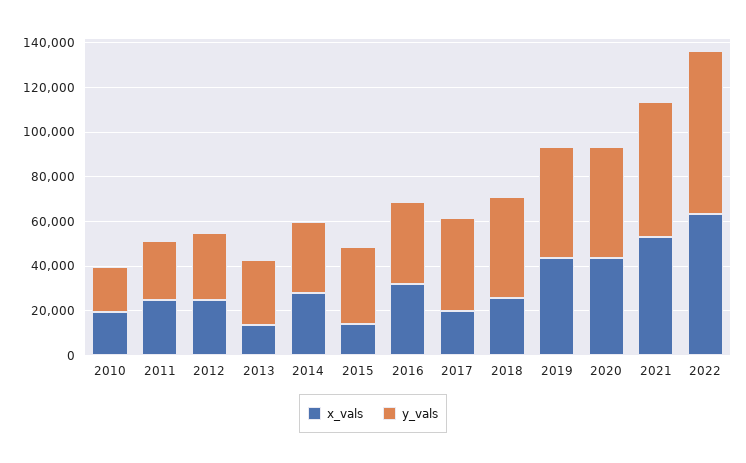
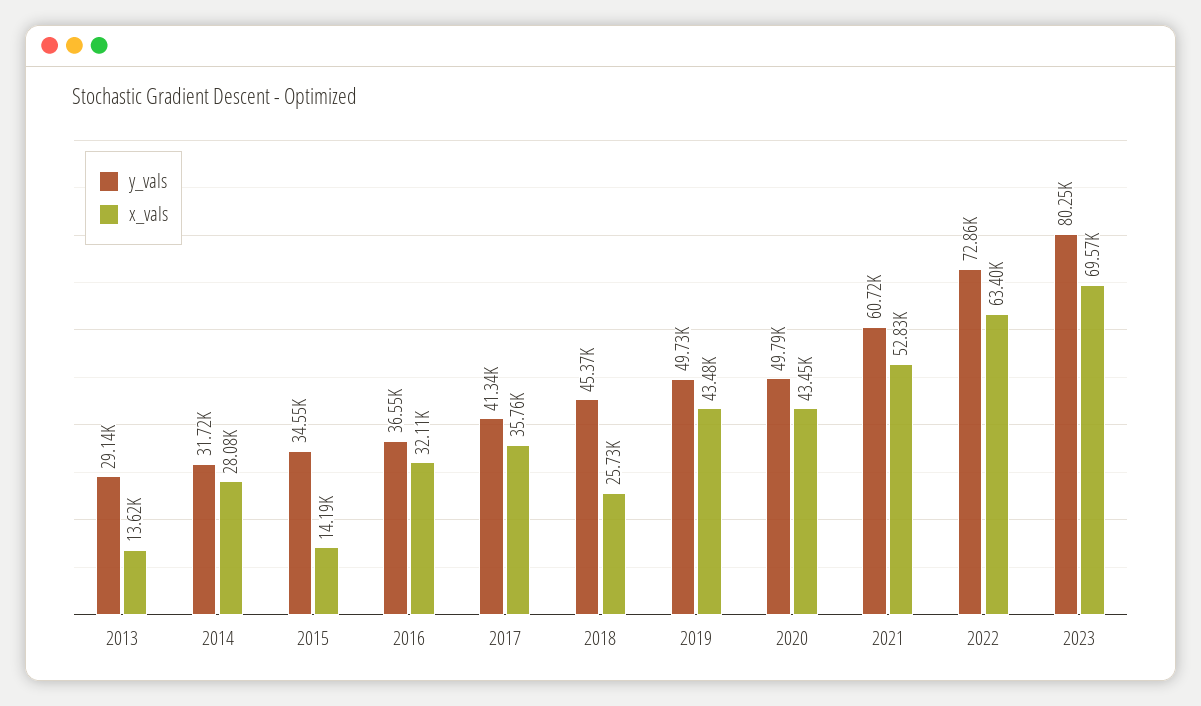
x_vals, 2010: 20000 -> none
y_vals, 2010: 20000 -> none
x_vals, 2011: 25000 -> none
y_vals, 2011: 25000 -> none
x_vals, 2012: 25000 -> none
y_vals, 2012: 30000 -> none
x_vals, 2017: 20000 -> 35760
y_vals, 2023: none -> 80250
x_vals, 2023: none -> 69570

